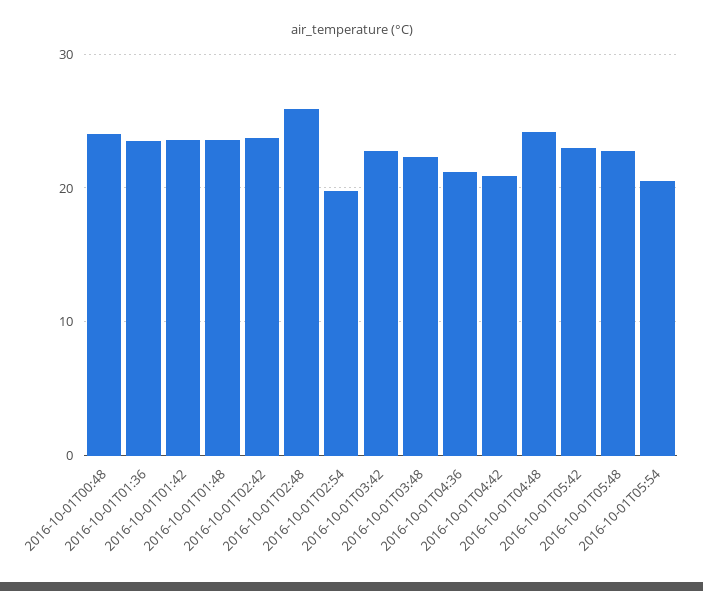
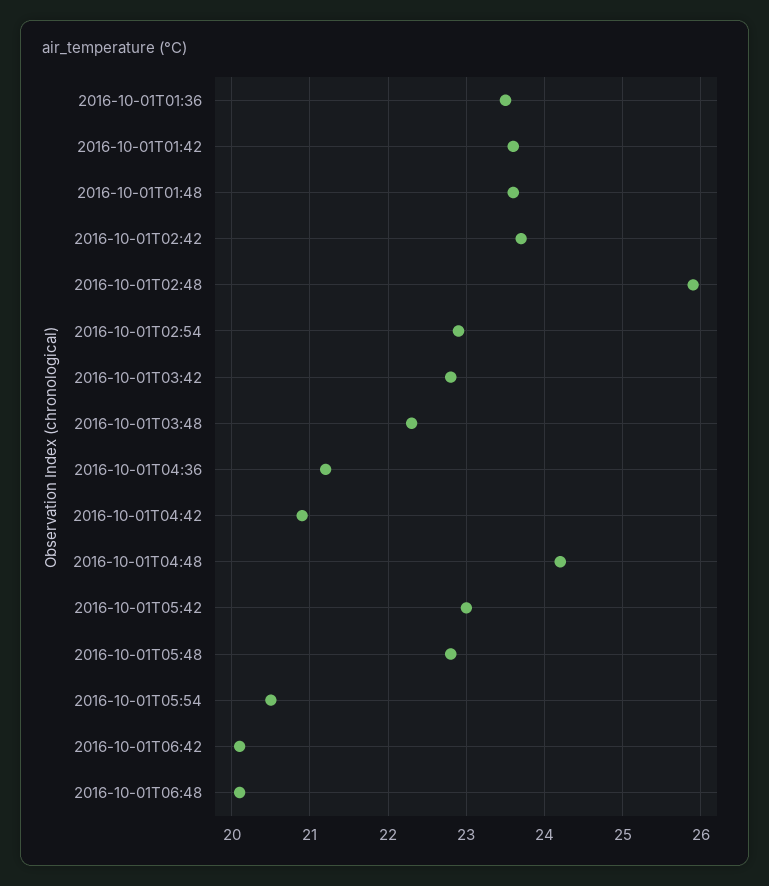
2016-10-01T00:48: 24 -> none
2016-10-01T02:54: 20 -> 22.9
2016-10-01T06:42: none -> 20.1
2016-10-01T06:48: none -> 20.1

